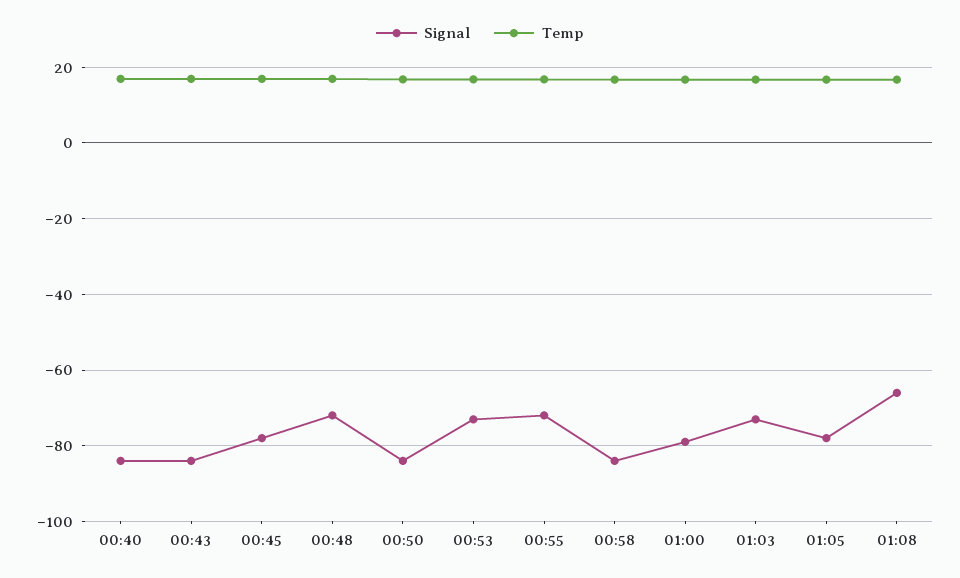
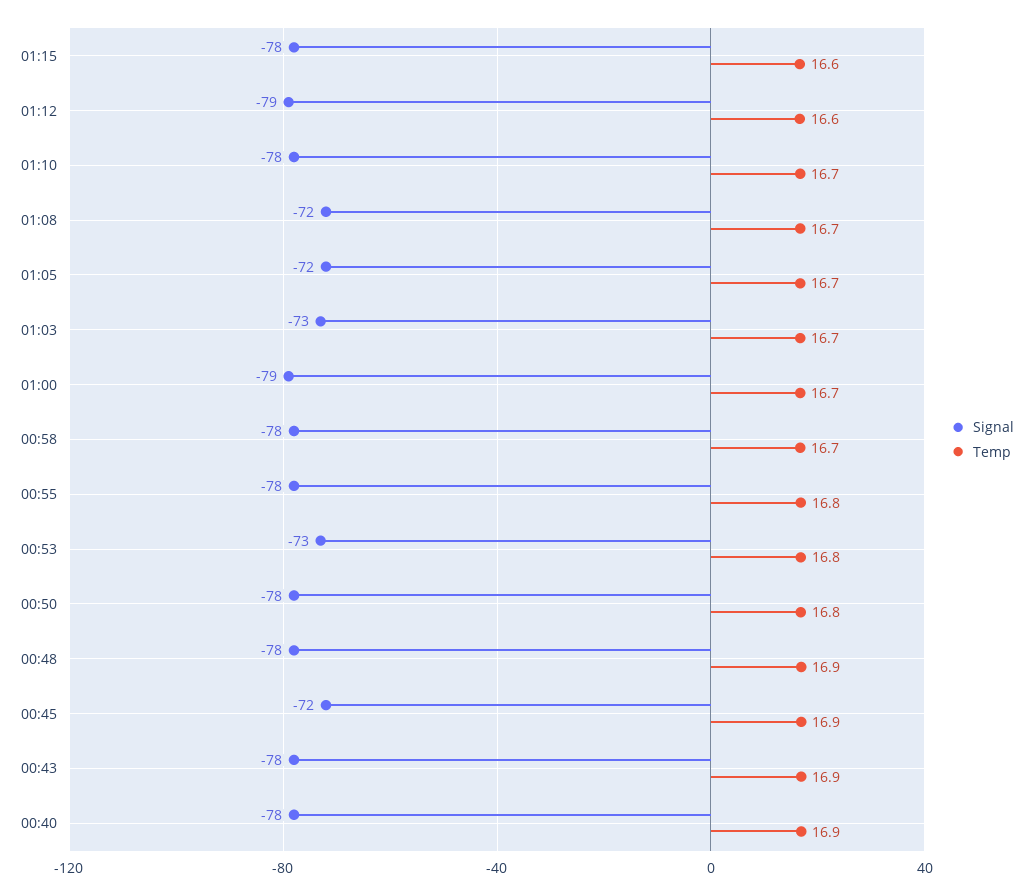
Signal, 00:40: -84 -> -78
Signal, 00:43: -84 -> -78
Signal, 00:45: -78 -> -72
Signal, 00:48: -72 -> -78
Signal, 00:50: -84 -> -78
Signal, 00:55: -72 -> -78
Signal, 00:58: -84 -> -78
Signal, 01:05: -78 -> -72
Signal, 01:08: -66 -> -72
Signal, 01:15: none -> -78
Temp, 01:15: none -> 16.6
Signal, 01:12: none -> -79
Temp, 01:12: none -> 16.6
Signal, 01:10: none -> -78
Temp, 01:10: none -> 16.7

